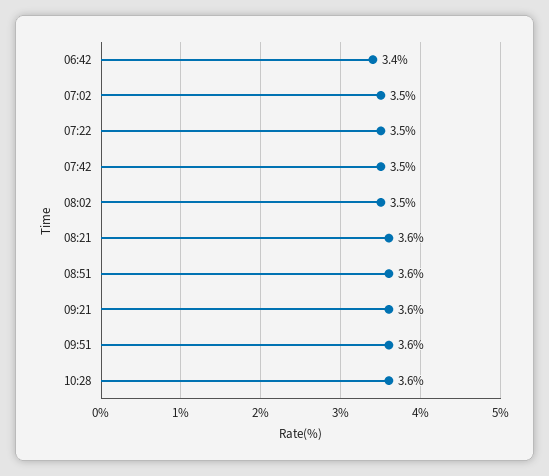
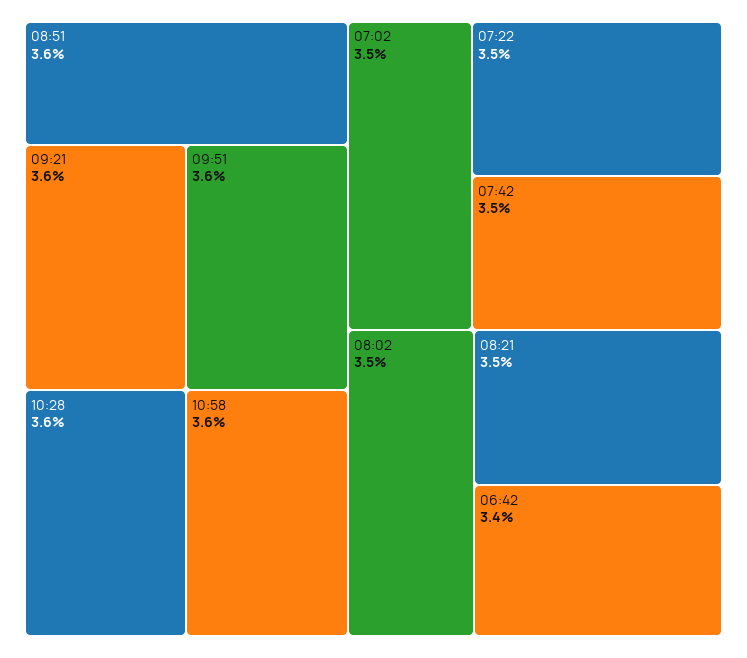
08:21: 3.6 -> 3.5
10:58: none -> 3.6

